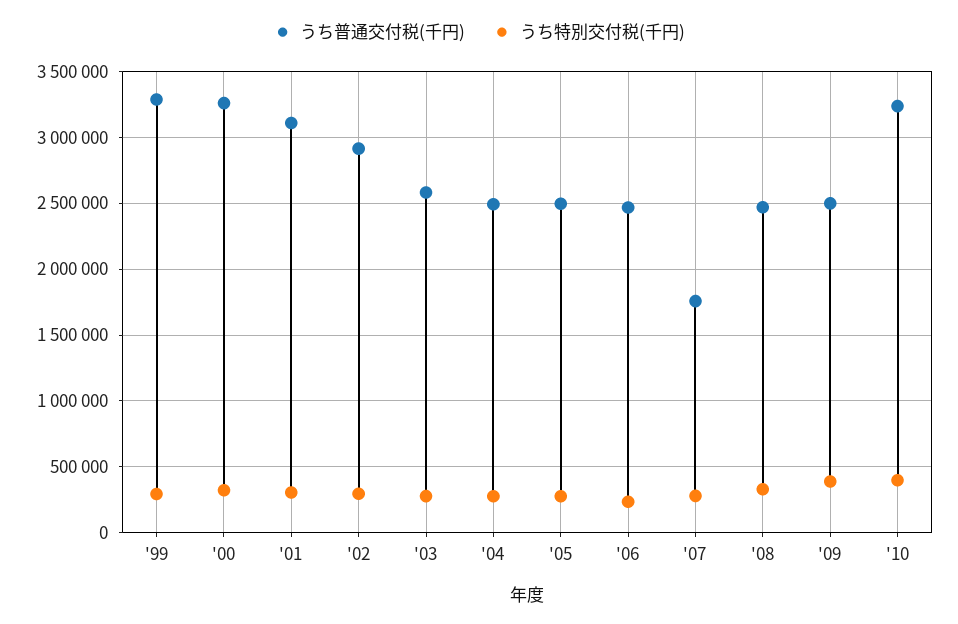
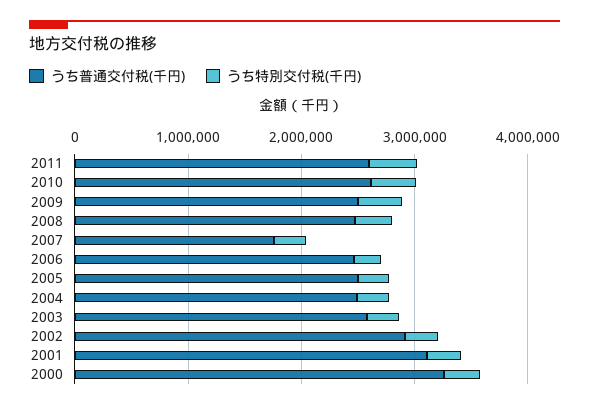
うち普通交付税(千円), '99: 3300000 -> none
うち特別交付税(千円), '99: 300000 -> none
うち普通交付税(千円), '10: 3250000 -> 2600000
うち普通交付税(千円), 2011: none -> 2600000
うち特別交付税(千円), 2011: none -> 400000

